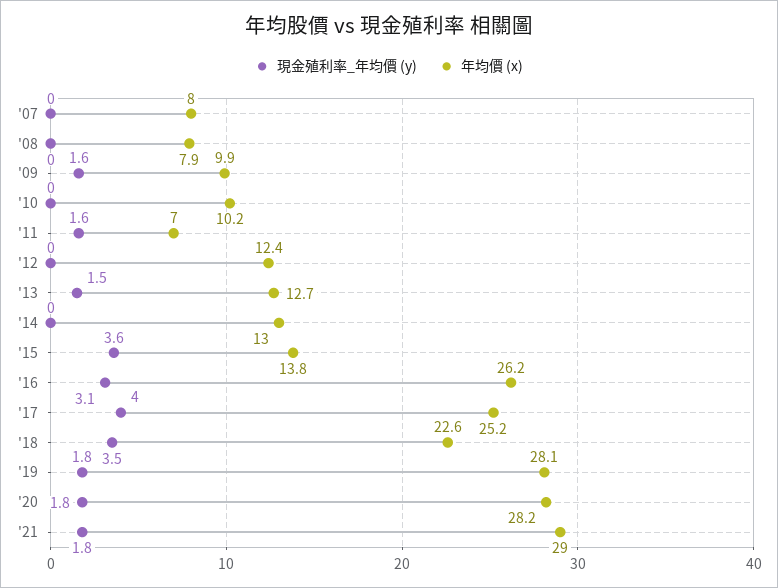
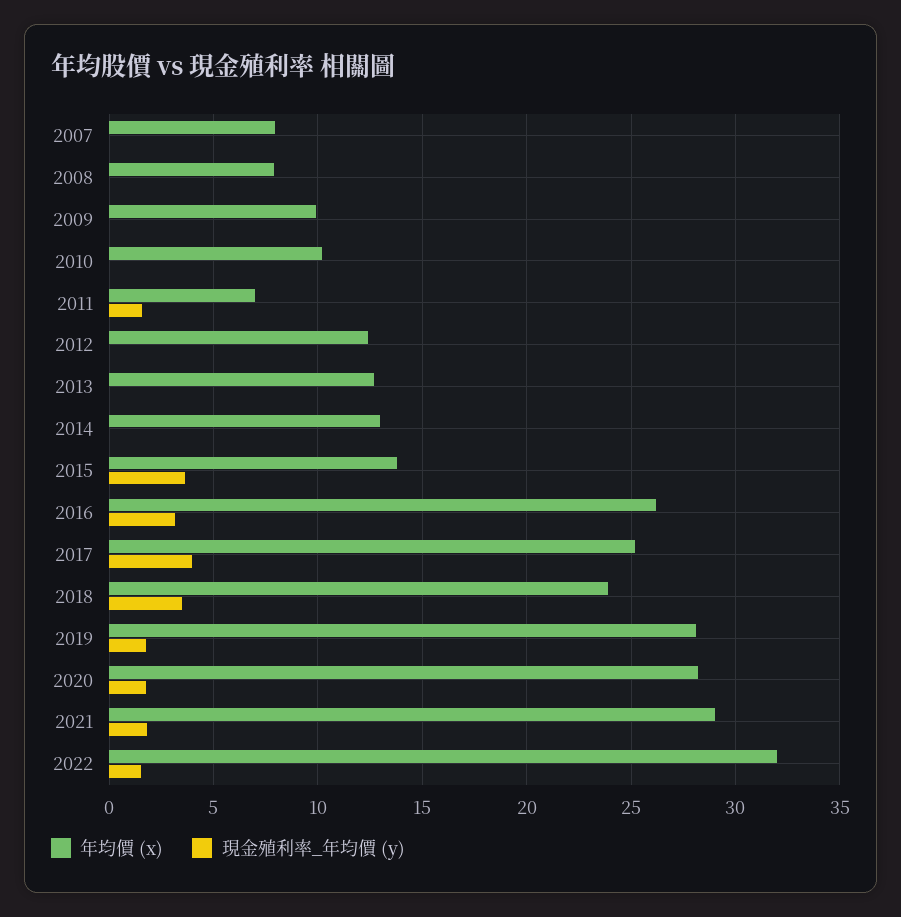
現金殖利率_年均價 (y), '09: 1.6 -> 0
現金殖利率_年均價 (y), '13: 1.5 -> 0
年均價 (x), '18: 22.6 -> 24
年均價 (x), 2022: none -> 32
現金殖利率_年均價 (y), 2022: none -> 1.5

